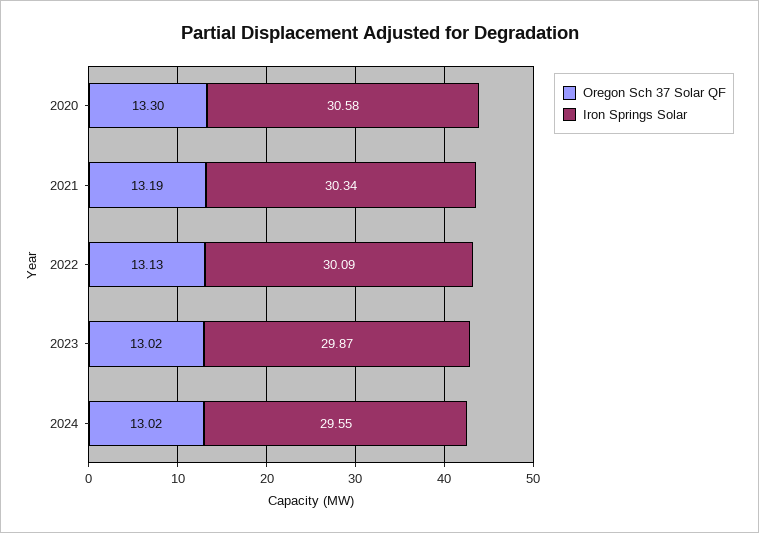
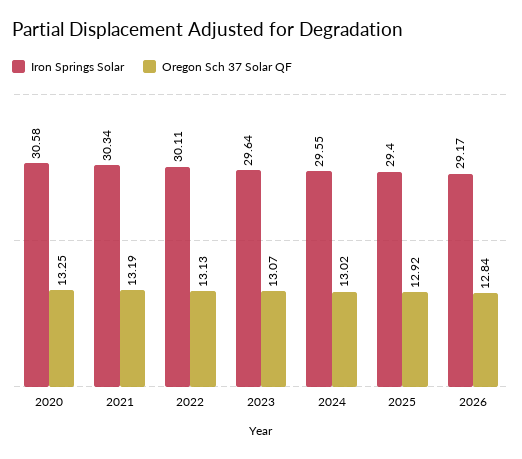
Oregon Sch 37 Solar QF, 2020: 13.3 -> 13.25
Iron Springs Solar, 2022: 30.09 -> 30.11
Oregon Sch 37 Solar QF, 2023: 13.02 -> 13.07
Iron Springs Solar, 2023: 29.87 -> 29.64
Iron Springs Solar, 2025: none -> 29.4
Oregon Sch 37 Solar QF, 2025: none -> 12.92
Iron Springs Solar, 2026: none -> 29.17
Oregon Sch 37 Solar QF, 2026: none -> 12.84

